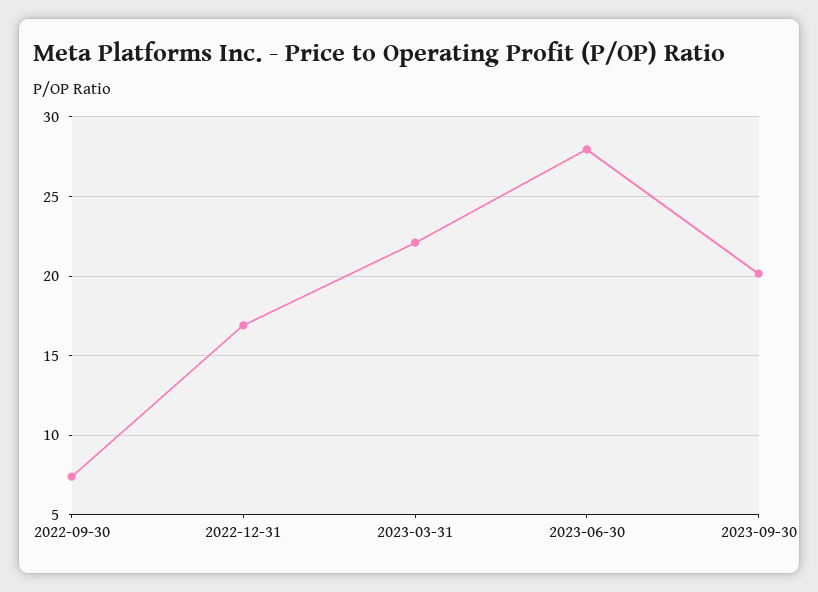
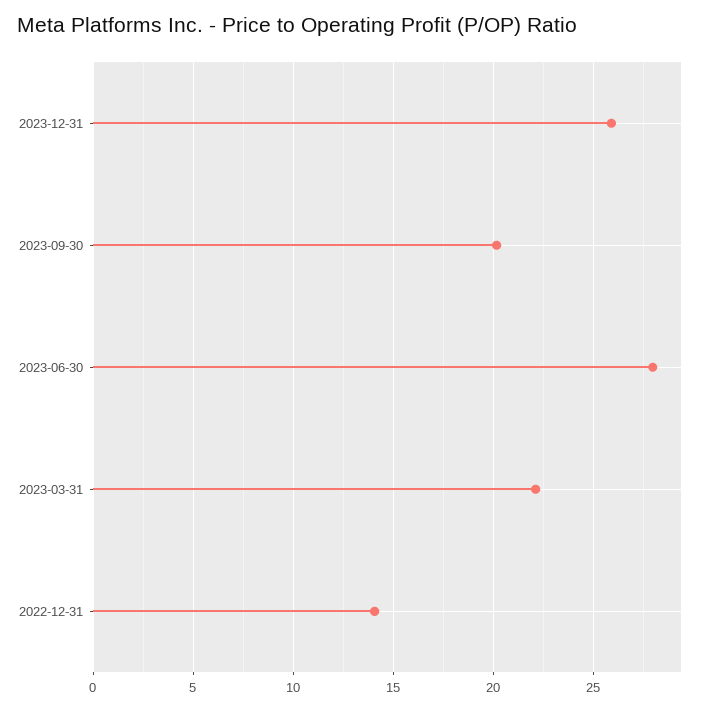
2022-09-30: 7.5 -> none
2022-12-31: 17 -> 14
2023-12-31: none -> 26

